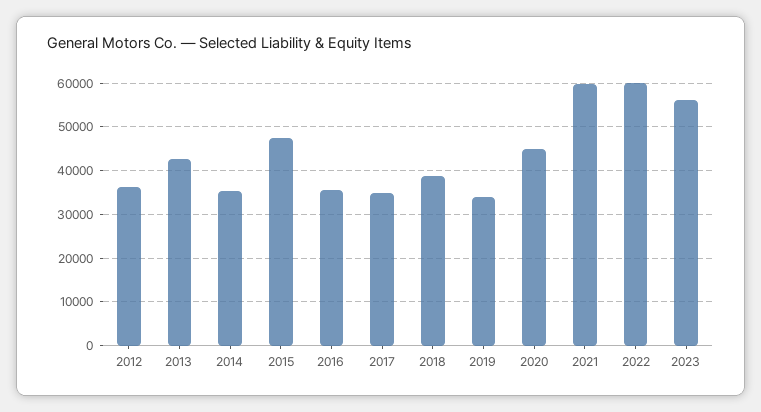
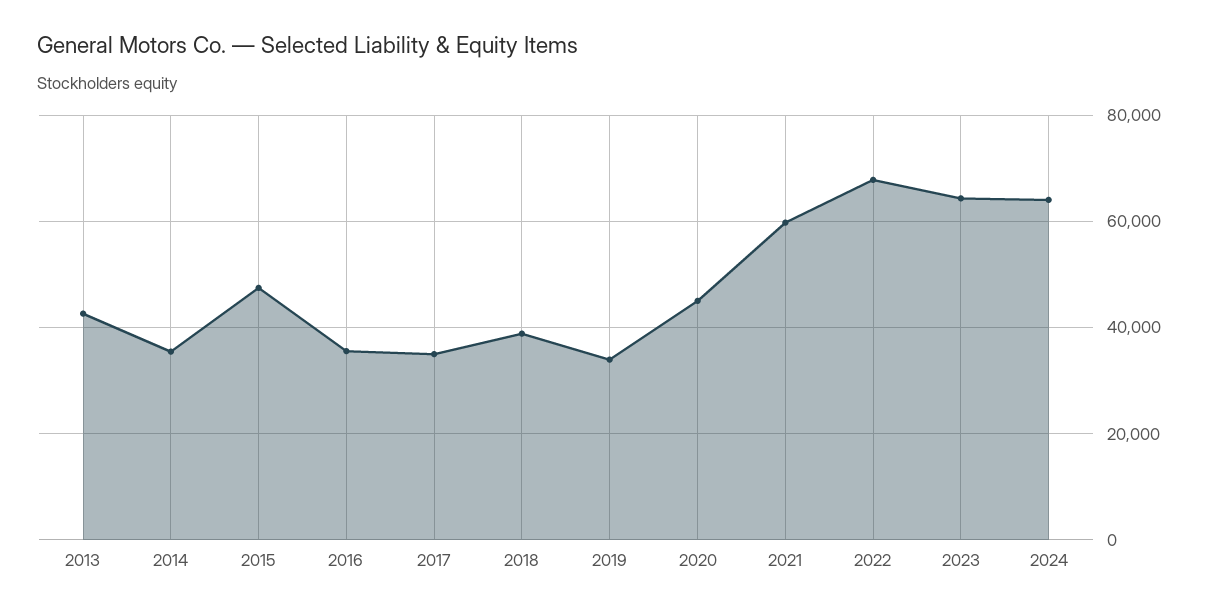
2012: 36000 -> none
2022: 60000 -> 68000
2023: 56000 -> 64000
2024: none -> 64000

